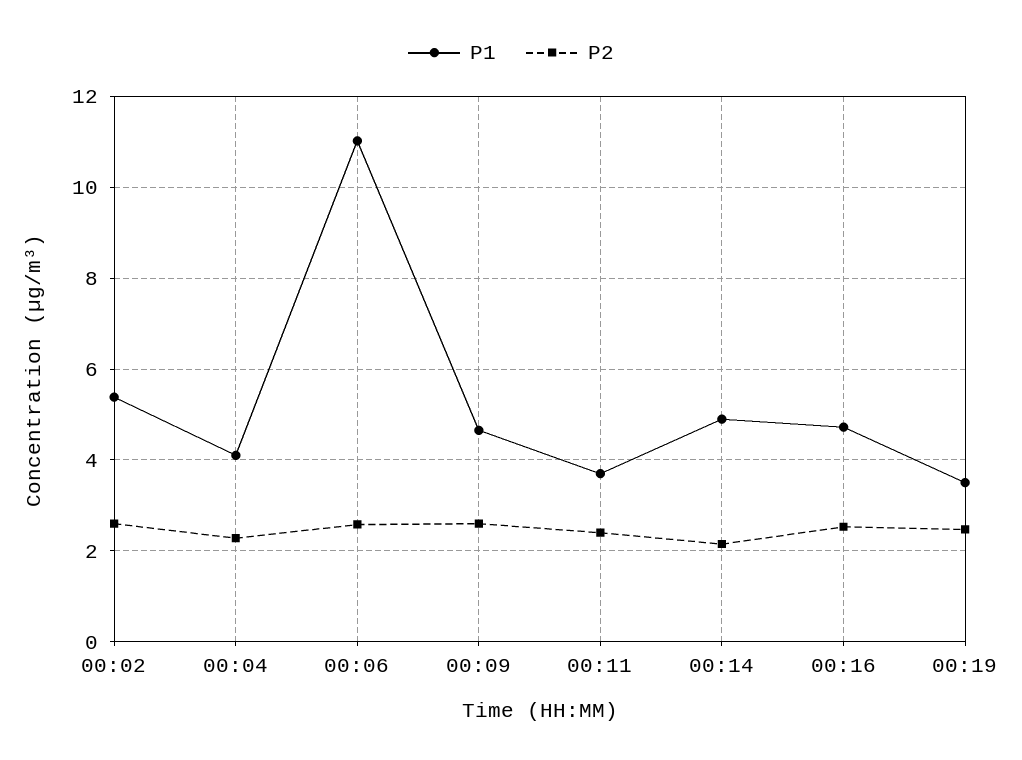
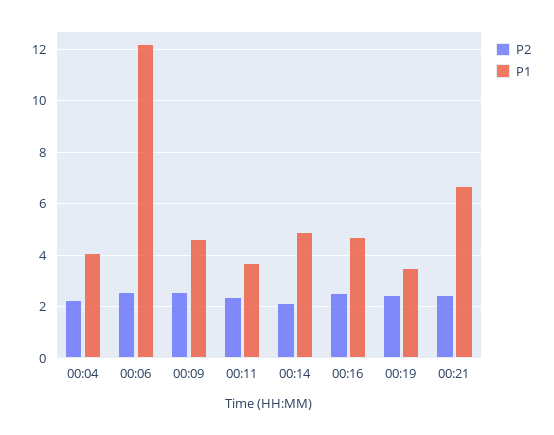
P1, 00:02: 5.4 -> none
P2, 00:02: 2.6 -> none
P1, 00:06: 11 -> 12.25
P2, 00:21: none -> 2.5
P1, 00:21: none -> 6.75

